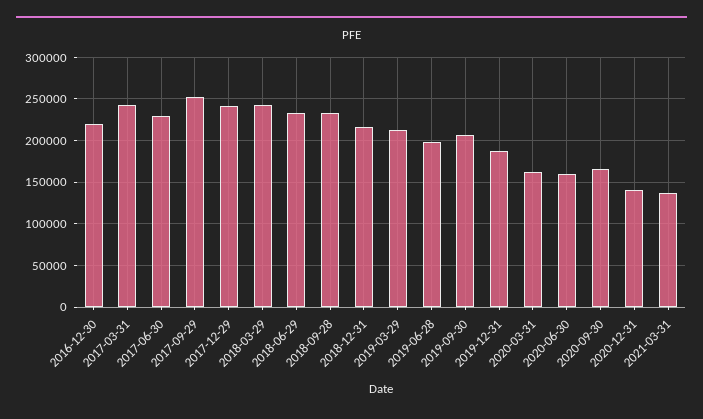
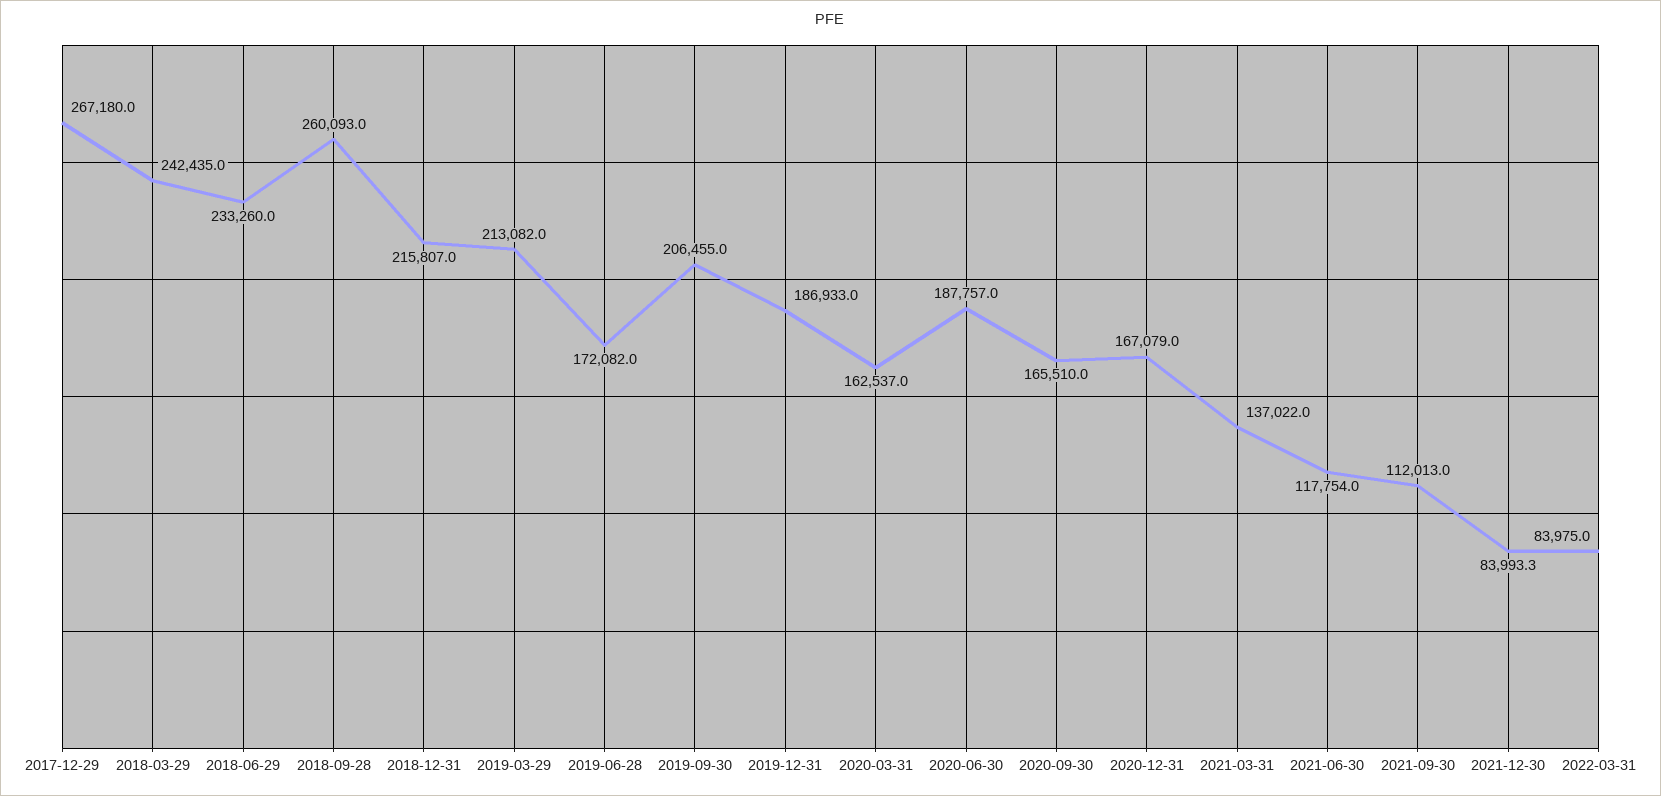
2016-12-30: 220000 -> none
2017-03-31: 240000 -> none
2017-06-30: 230000 -> none
2017-09-29: 250000 -> none
2017-12-29: 240000 -> 267180
2018-09-28: 230000 -> 260093
2019-06-28: 200000 -> 172082
2020-06-30: 160000 -> 187757
2020-12-31: 140000 -> 167079
2021-06-30: none -> 117754
2021-09-30: none -> 112013
2021-12-30: none -> 83993.3
2022-03-31: none -> 83975

